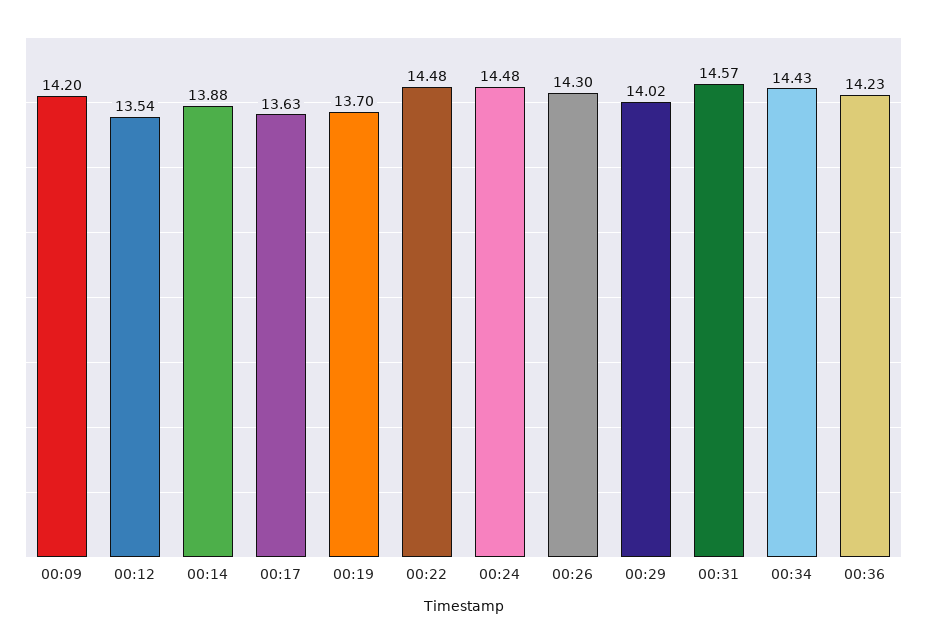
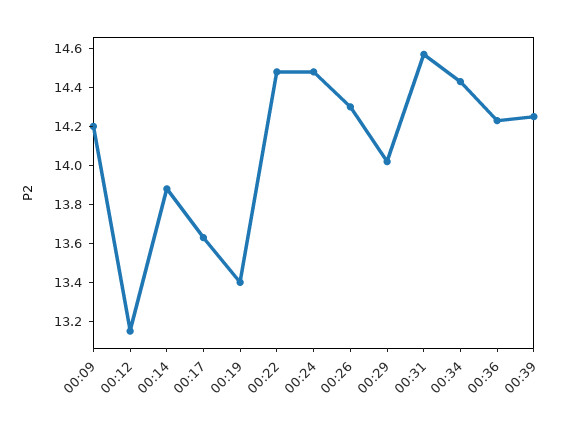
00:12: 13.54 -> 13.15
00:19: 13.7 -> 13.4
00:39: none -> 14.25

